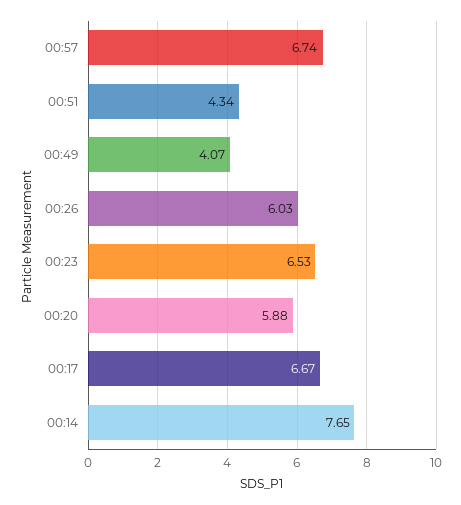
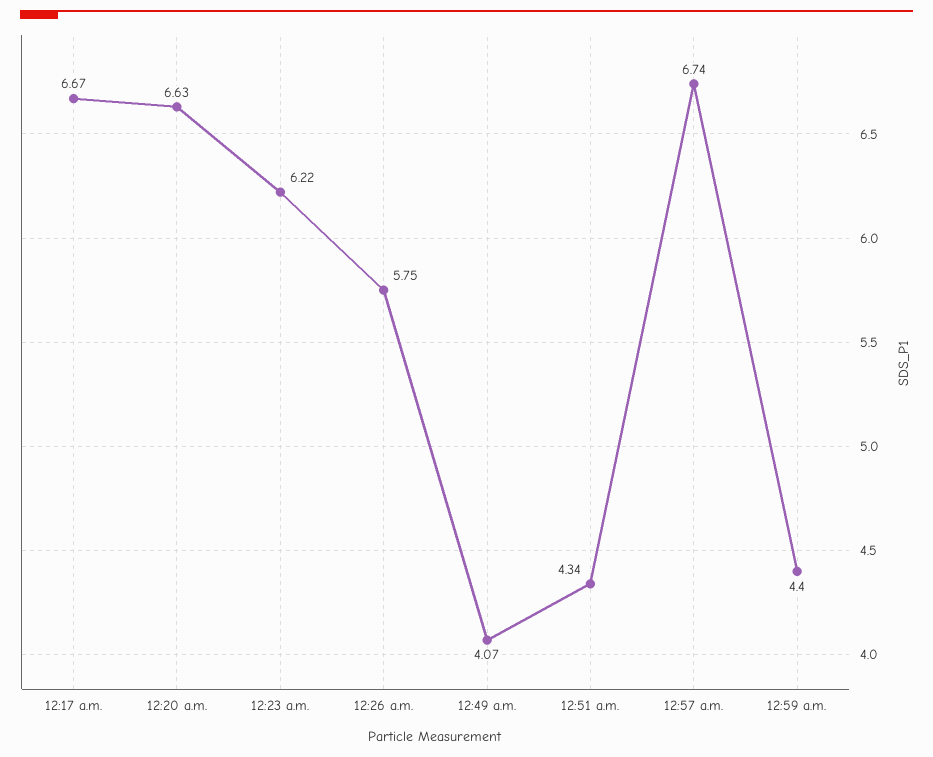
00:26: 6.03 -> 5.75
00:23: 6.53 -> 6.22
00:20: 5.88 -> 6.63
00:14: 7.65 -> none
12:59 a.m.: none -> 4.4

